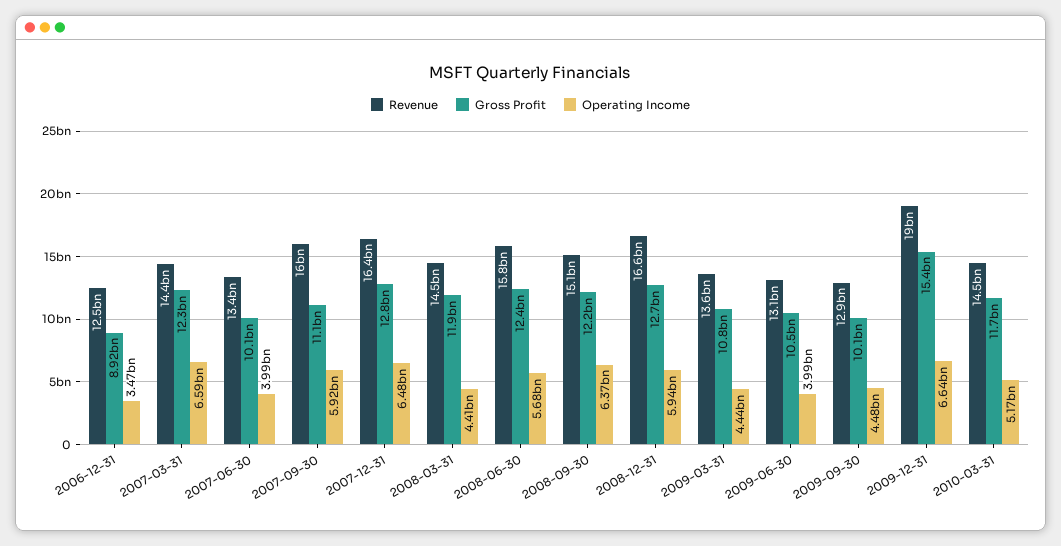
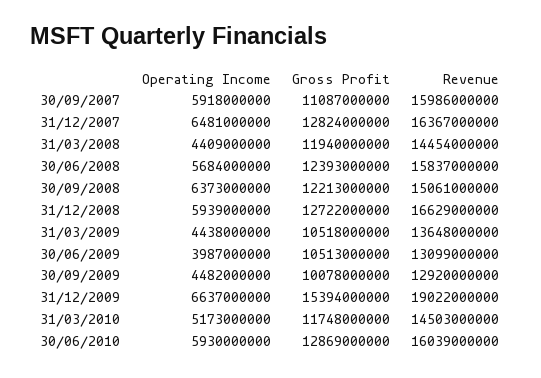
Revenue, 2006-12-31: 12500000000 -> none
Gross Profit, 2006-12-31: 8920000000 -> none
Operating Income, 2006-12-31: 3470000000 -> none
Revenue, 2007-03-31: 14400000000 -> none
Gross Profit, 2007-03-31: 12300000000 -> none
Operating Income, 2007-03-31: 6590000000 -> none
Revenue, 2007-06-30: 13400000000 -> none
Gross Profit, 2007-06-30: 10100000000 -> none
Operating Income, 2007-06-30: 3990000000 -> none
Gross Profit, 2009-03-31: 10800000000 -> 10518000000
Operating Income, 30/06/2010: none -> 5930000000
Gross Profit, 30/06/2010: none -> 12869000000
Revenue, 30/06/2010: none -> 16039000000

